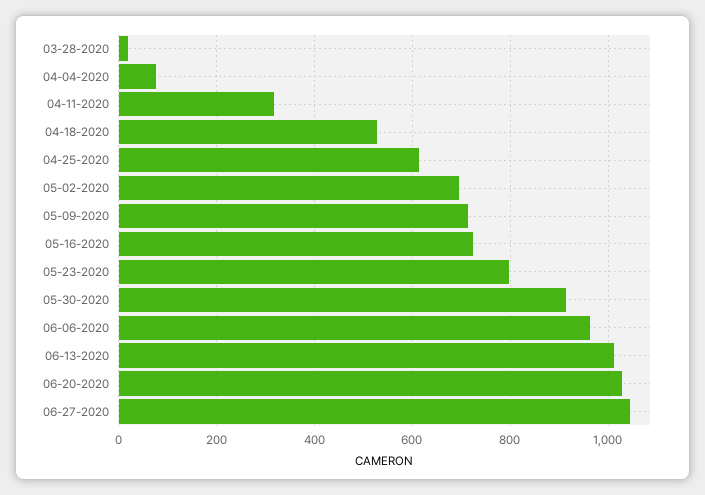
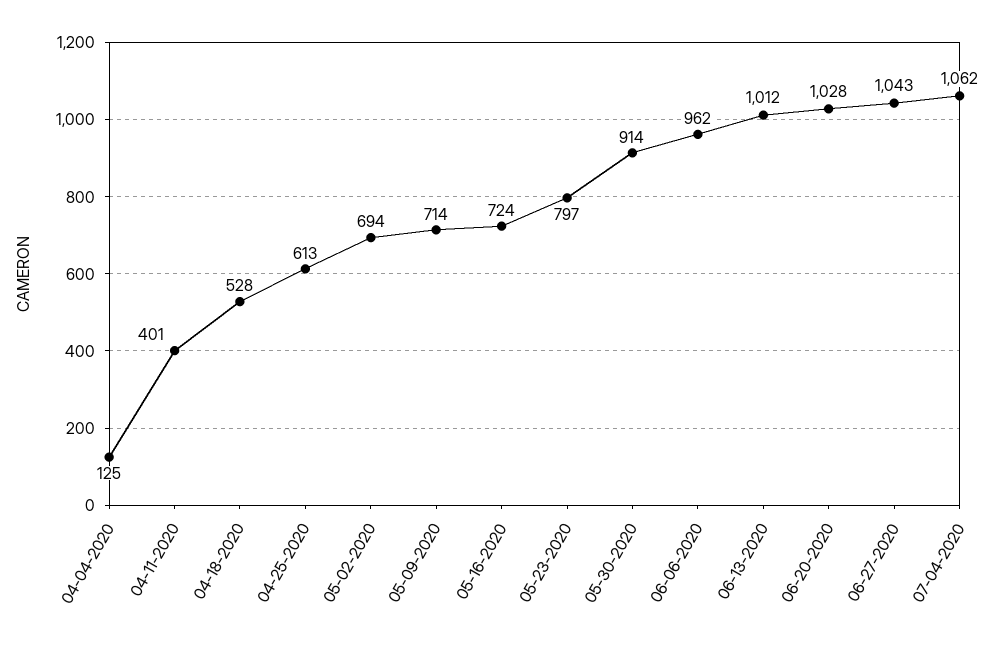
03-28-2020: 20 -> none
04-04-2020: 80 -> 125
04-11-2020: 320 -> 401
07-04-2020: none -> 1062

